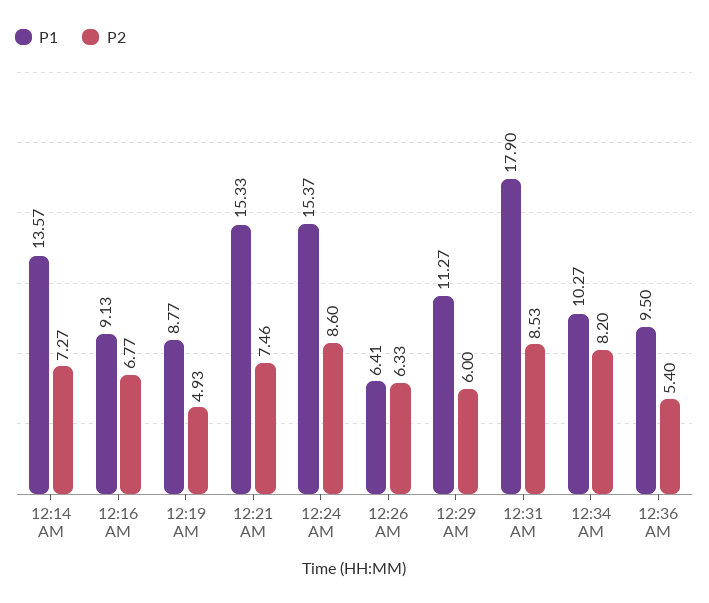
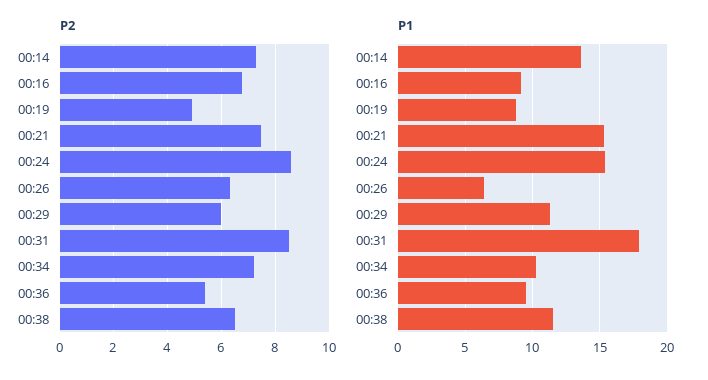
P2, 12:34 AM: 8.2 -> 7.25
P2, 00:38: none -> 6.5
P1, 00:38: none -> 11.5

